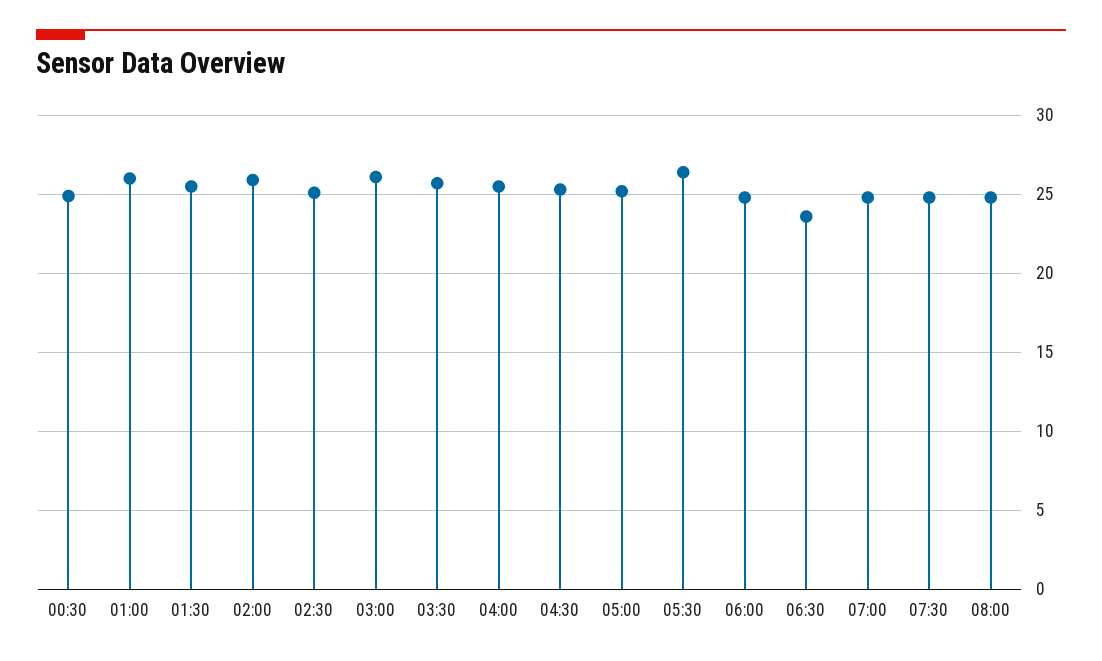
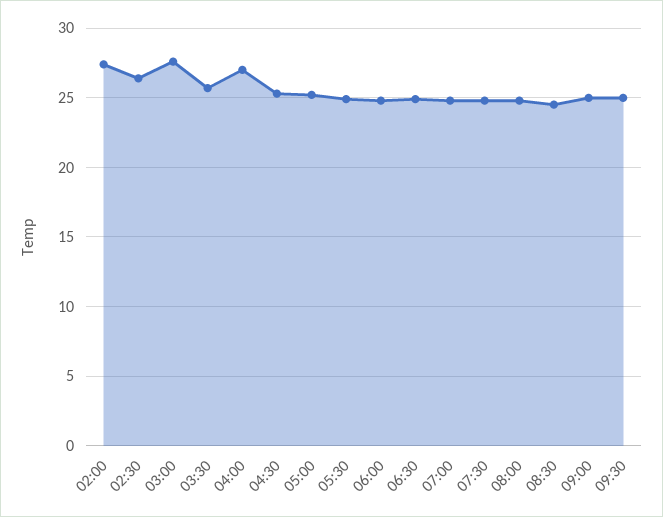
00:30: 25 -> none
01:00: 26 -> none
01:30: 25.5 -> none
02:00: 26 -> 27.5
02:30: 25 -> 26.5
03:00: 26 -> 27.5
04:00: 25.5 -> 27
05:30: 26.5 -> 25
06:30: 23.5 -> 25
08:30: none -> 24.5
09:00: none -> 25
09:30: none -> 25

